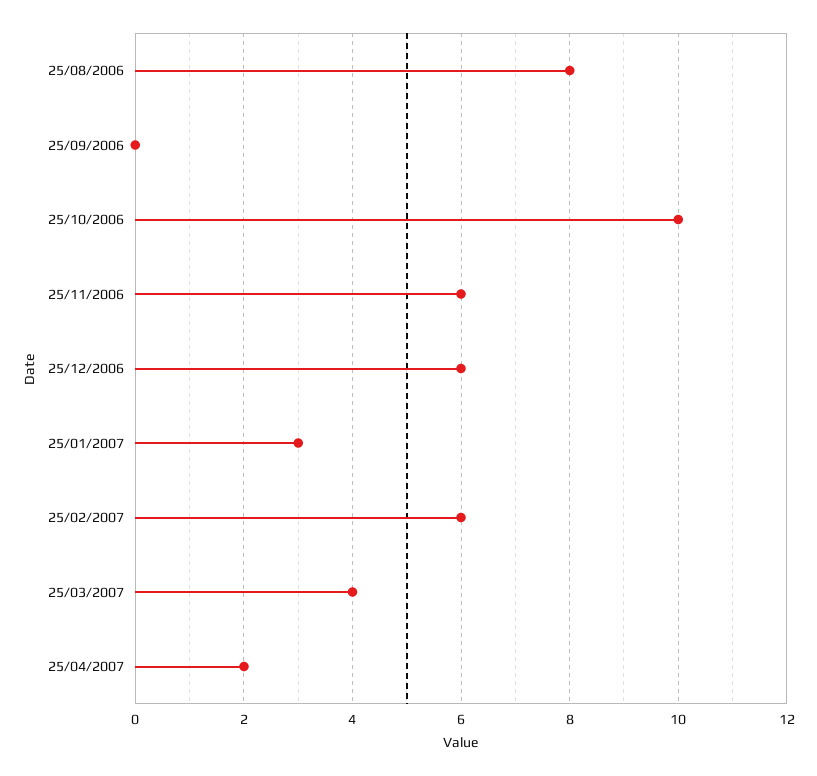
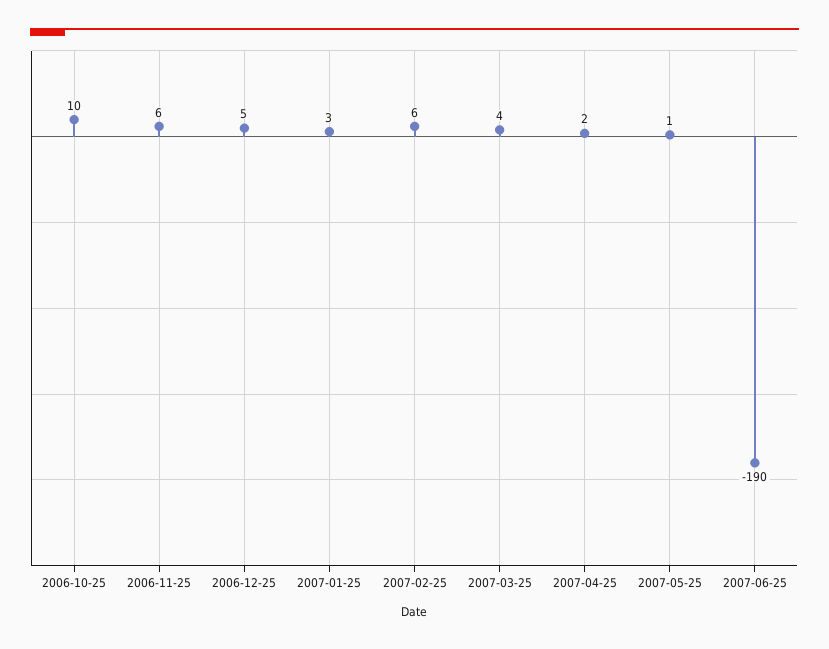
25/08/2006: 8 -> none
25/09/2006: 0 -> none
25/12/2006: 6 -> 5
2007-05-25: none -> 1
2007-06-25: none -> -190

